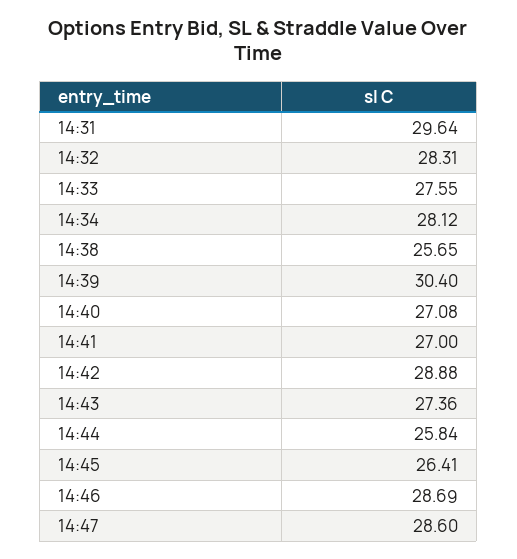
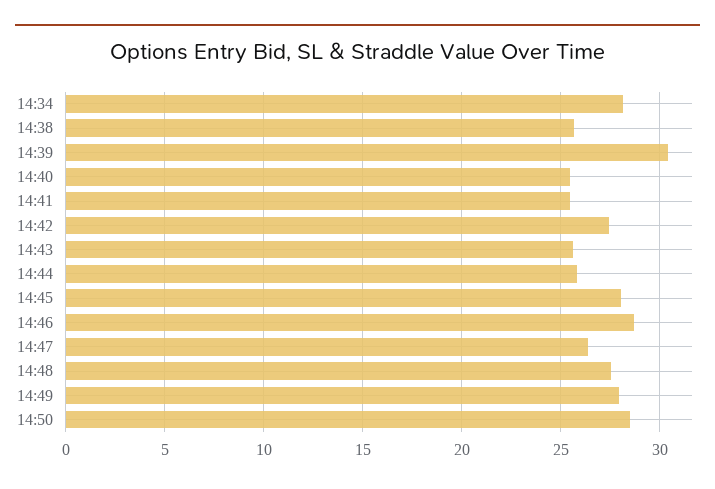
14:31: 29.64 -> none
14:32: 28.31 -> none
14:33: 27.55 -> none
14:40: 27.08 -> 25.5
14:41: 27 -> 25.5
14:42: 28.88 -> 27.5
14:43: 27.36 -> 25.5
14:45: 26.41 -> 28
14:47: 28.6 -> 26.5
14:48: none -> 27.5
14:49: none -> 28
14:50: none -> 28.5

